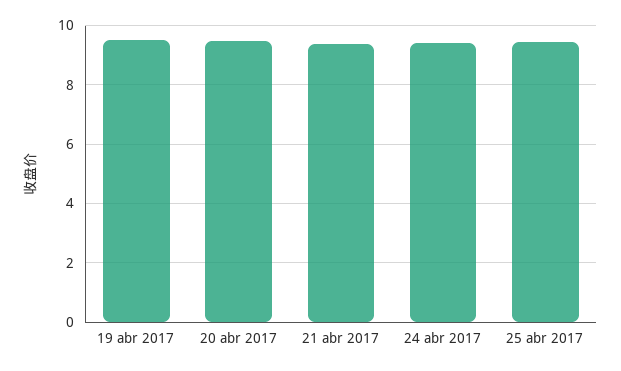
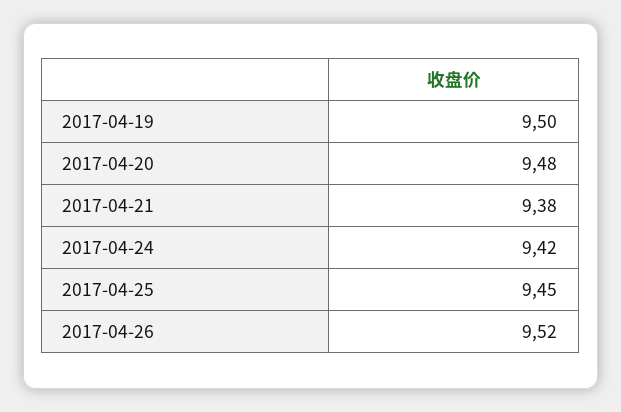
2017-04-26: none -> 9.52

